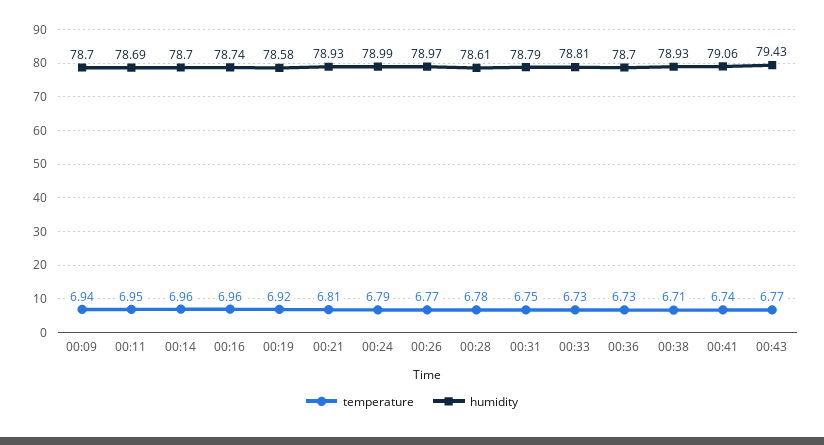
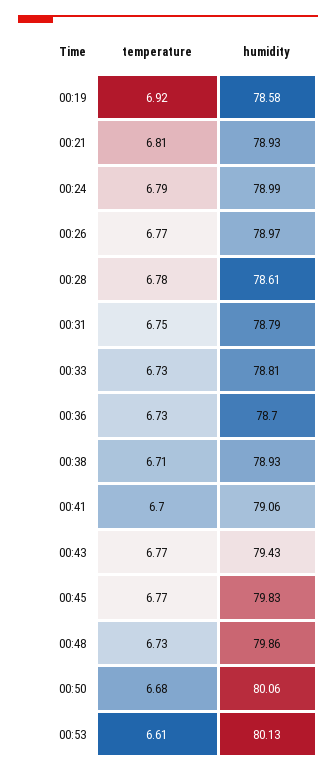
temperature, 00:09: 6.94 -> none
humidity, 00:09: 78.7 -> none
temperature, 00:11: 6.95 -> none
humidity, 00:11: 78.69 -> none
temperature, 00:14: 6.96 -> none
humidity, 00:14: 78.7 -> none
temperature, 00:16: 6.96 -> none
humidity, 00:16: 78.74 -> none
temperature, 00:41: 6.74 -> 6.7
temperature, 00:45: none -> 6.77
humidity, 00:45: none -> 79.83
temperature, 00:48: none -> 6.73
humidity, 00:48: none -> 79.86
temperature, 00:50: none -> 6.68
humidity, 00:50: none -> 80.06
temperature, 00:53: none -> 6.61
humidity, 00:53: none -> 80.13

